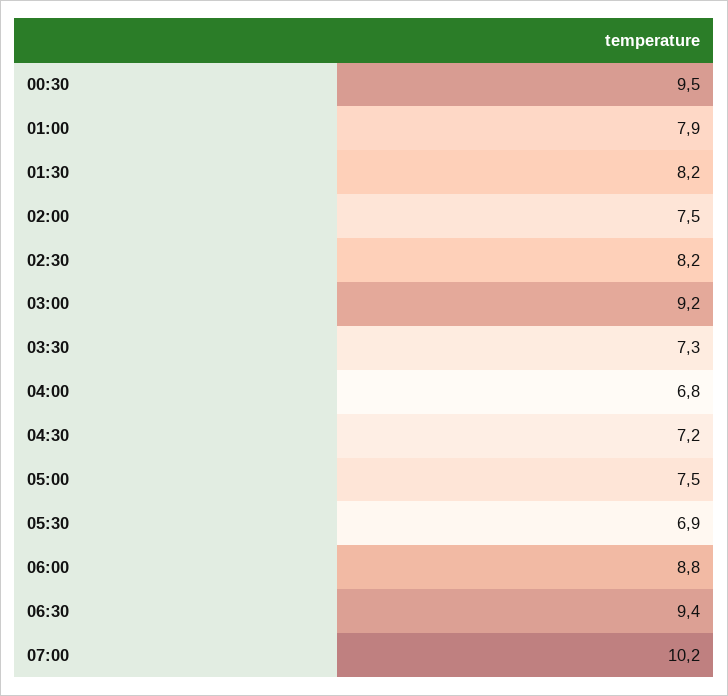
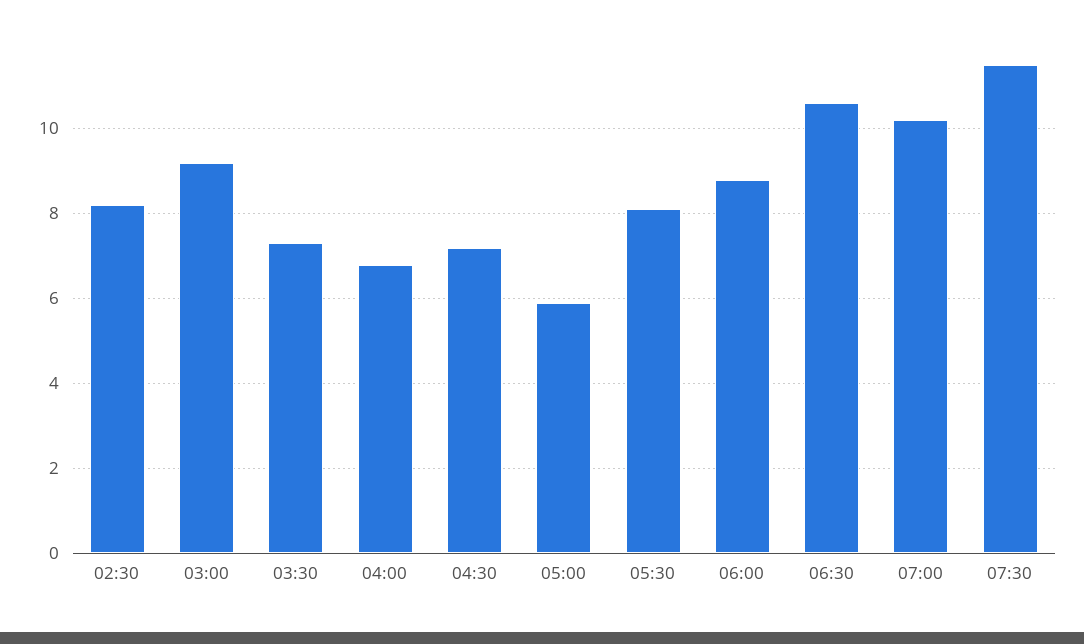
00:30: 9.5 -> none
01:00: 7.9 -> none
01:30: 8.2 -> none
02:00: 7.5 -> none
05:00: 7.5 -> 6
05:30: 6.9 -> 8
06:30: 9.4 -> 10.5
07:30: none -> 11.5

